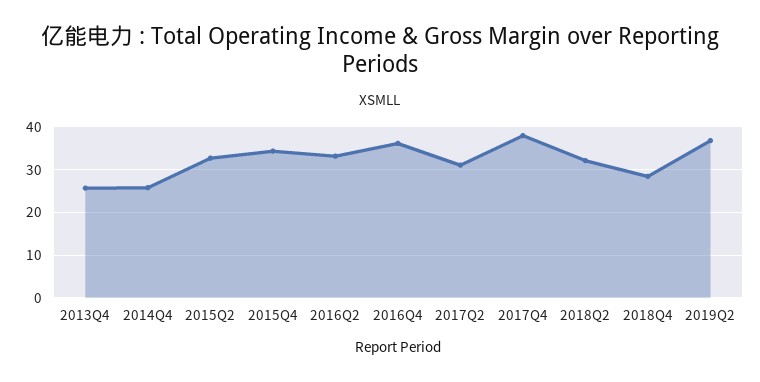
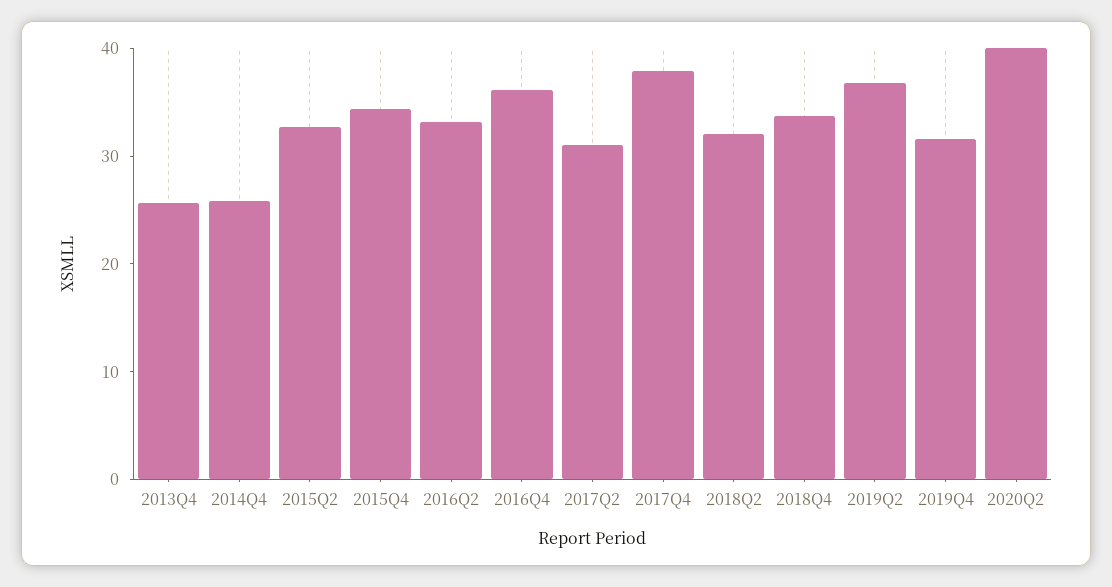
2018Q4: 28 -> 34
2019Q4: none -> 32
2020Q2: none -> 40

